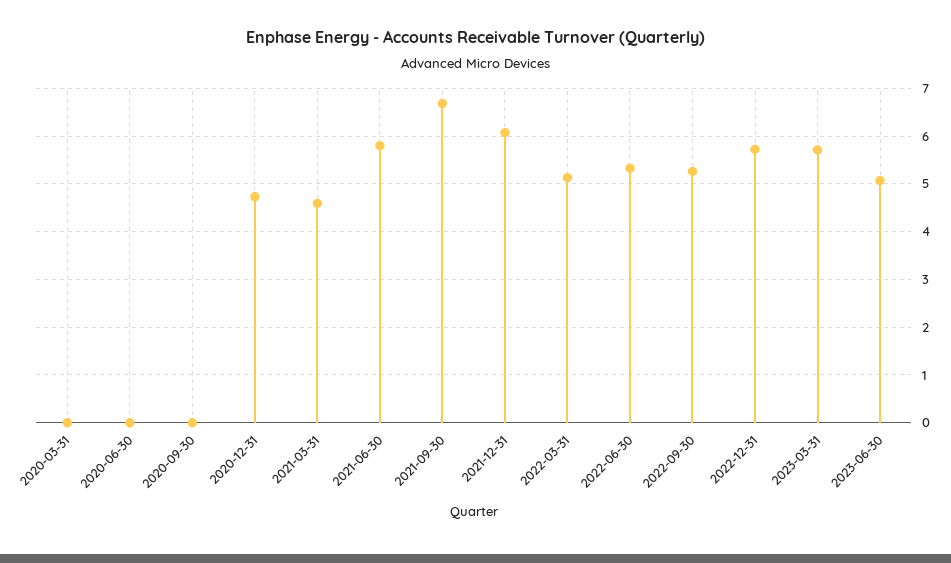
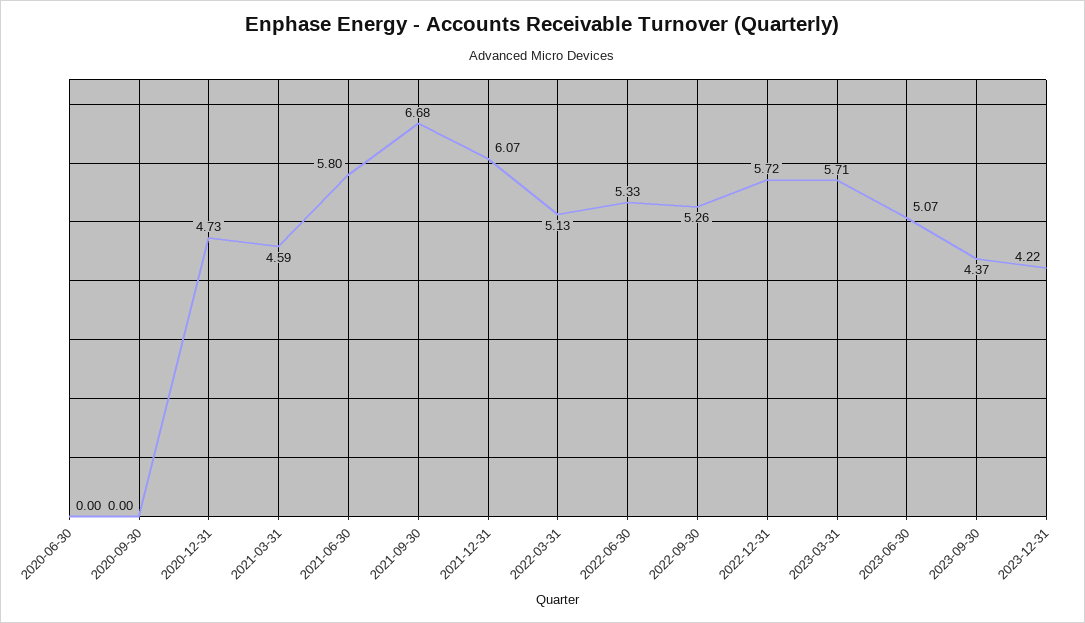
2020-03-31: 0 -> none
2023-09-30: none -> 4.37
2023-12-31: none -> 4.22

